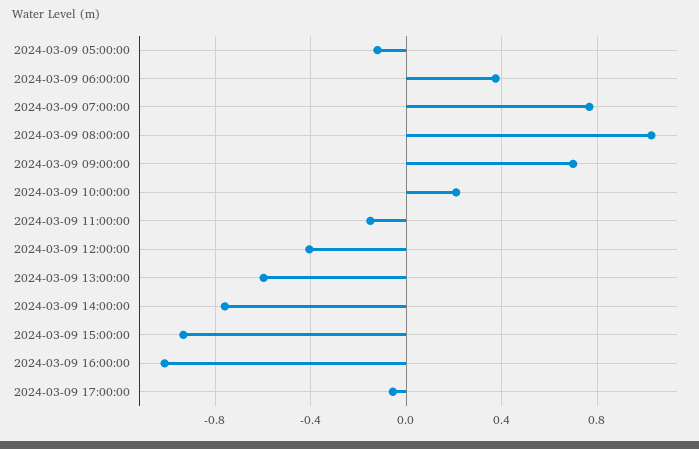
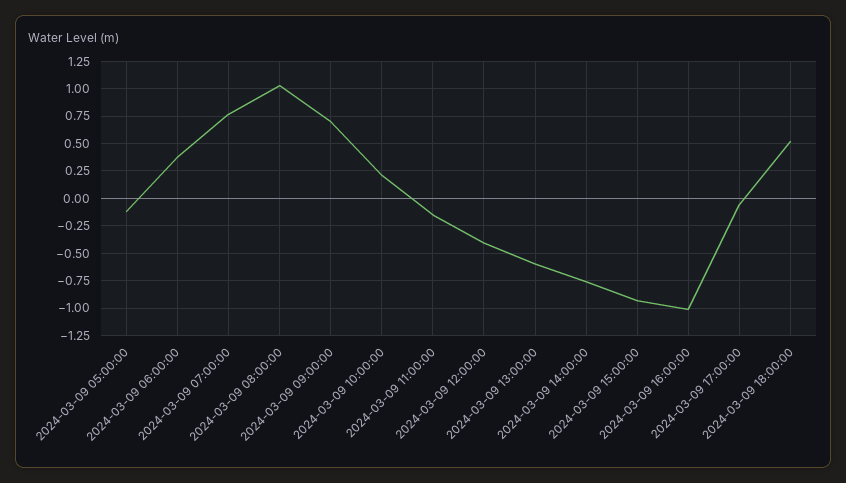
2024-03-09 18:00:00: none -> 0.5

